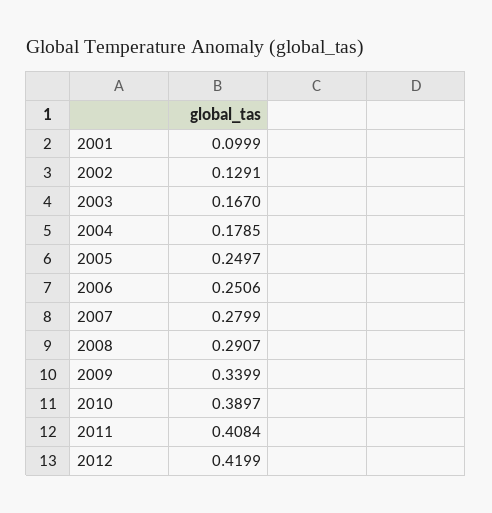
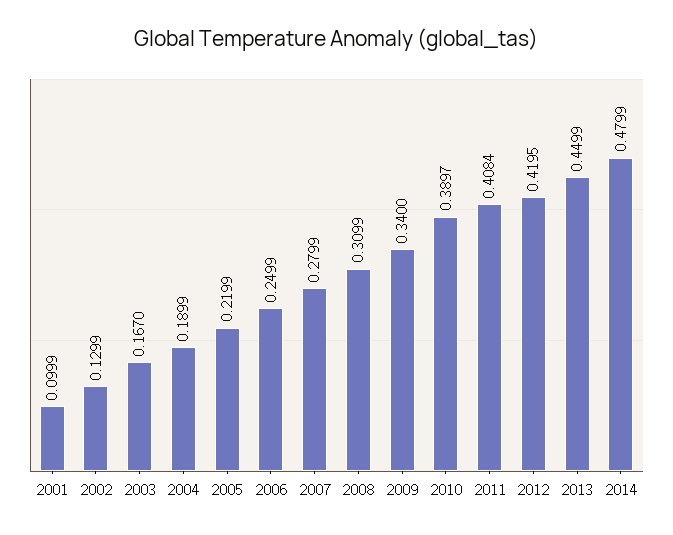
2002: 0.1291 -> 0.1299
2004: 0.1785 -> 0.1899
2005: 0.2497 -> 0.2199
2006: 0.2506 -> 0.2499
2008: 0.2907 -> 0.3099
2009: 0.3399 -> 0.34
2012: 0.4199 -> 0.4195
2013: none -> 0.4499
2014: none -> 0.4799

